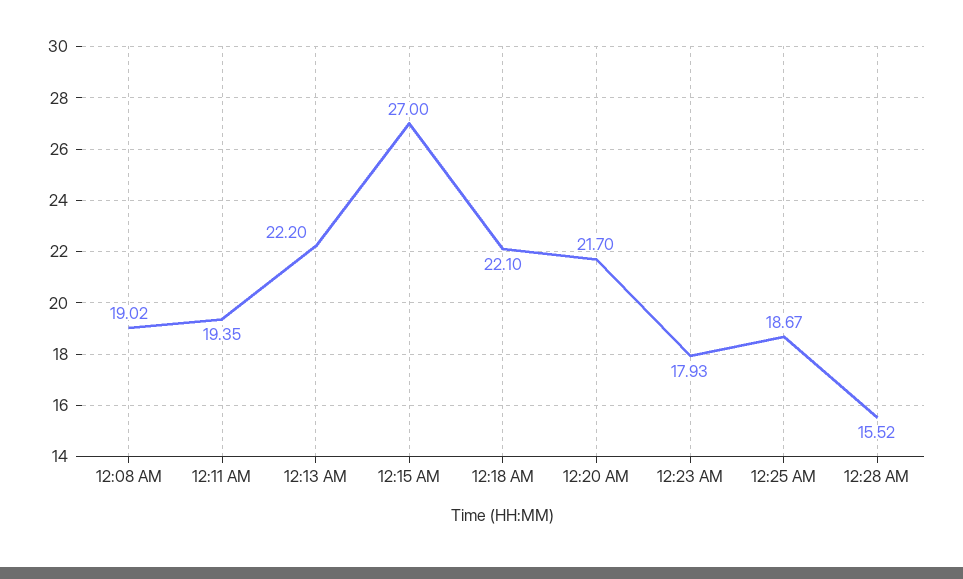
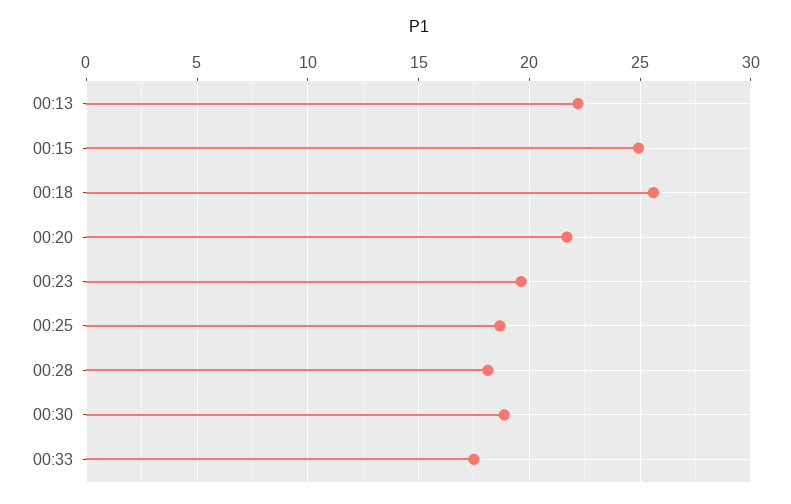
12:08 AM: 19.02 -> none
12:11 AM: 19.35 -> none
12:15 AM: 27 -> 25
12:18 AM: 22.1 -> 25.5
12:23 AM: 17.93 -> 19.5
12:28 AM: 15.52 -> 18
00:30: none -> 19
00:33: none -> 17.5

